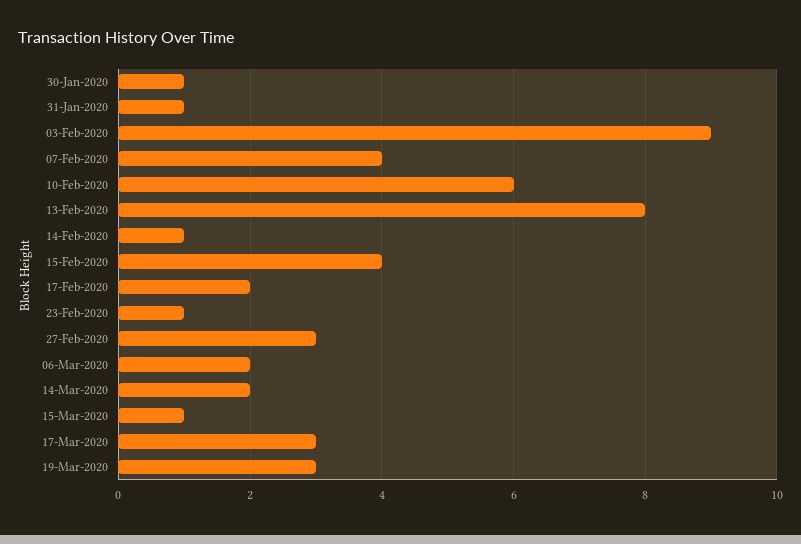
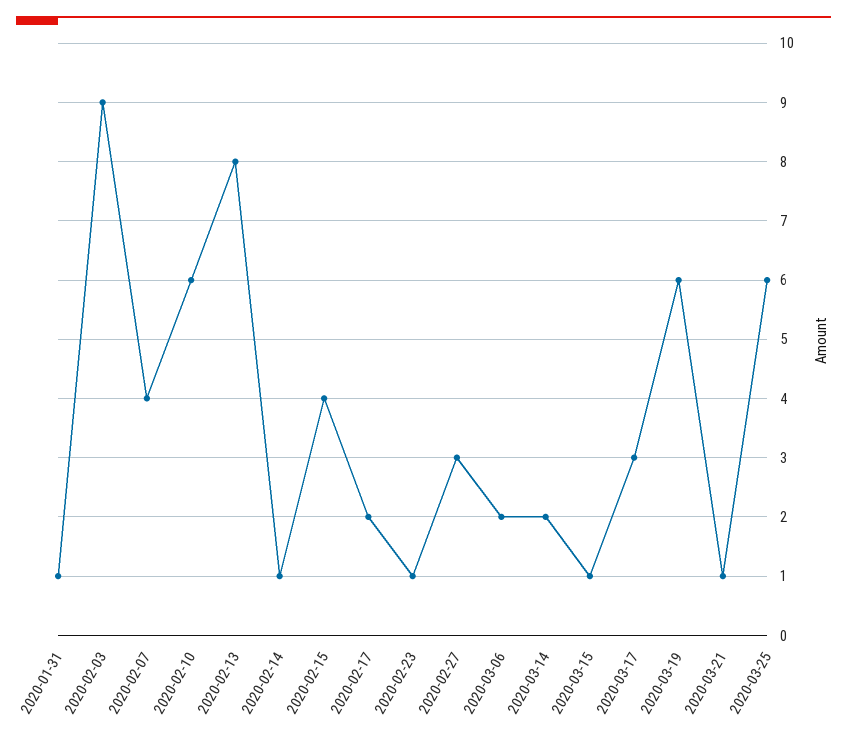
30-Jan-2020: 1 -> none
19-Mar-2020: 3 -> 6
2020-03-21: none -> 1
2020-03-25: none -> 6

